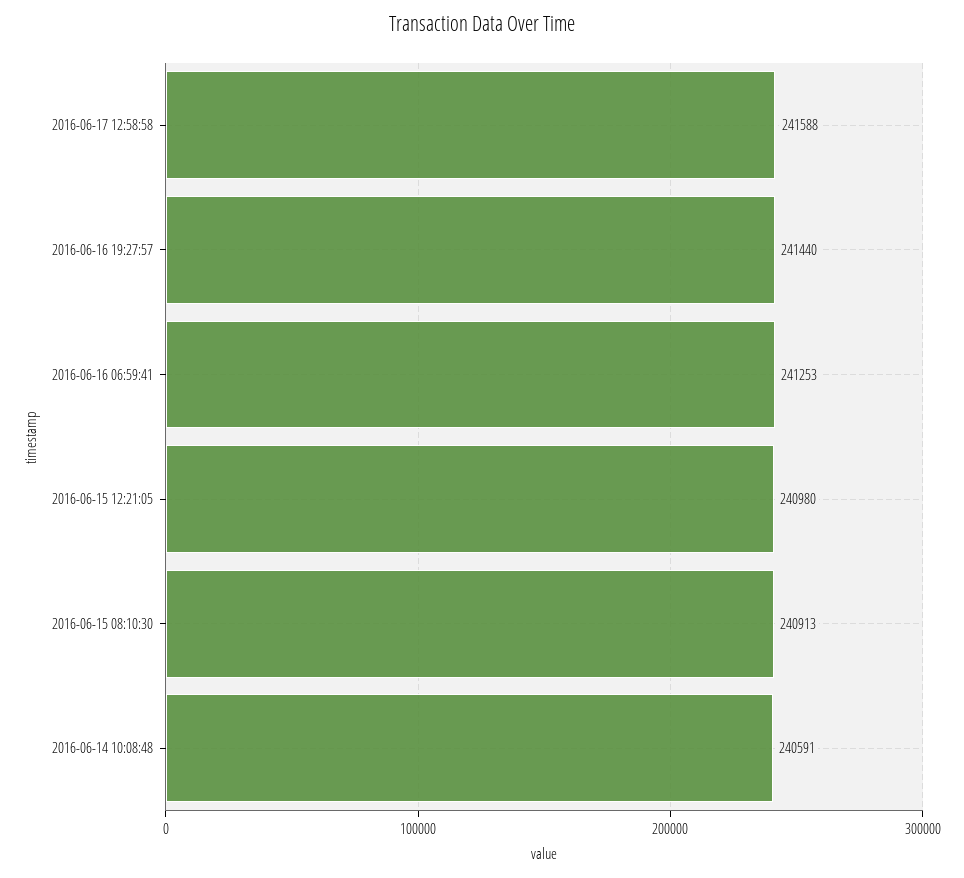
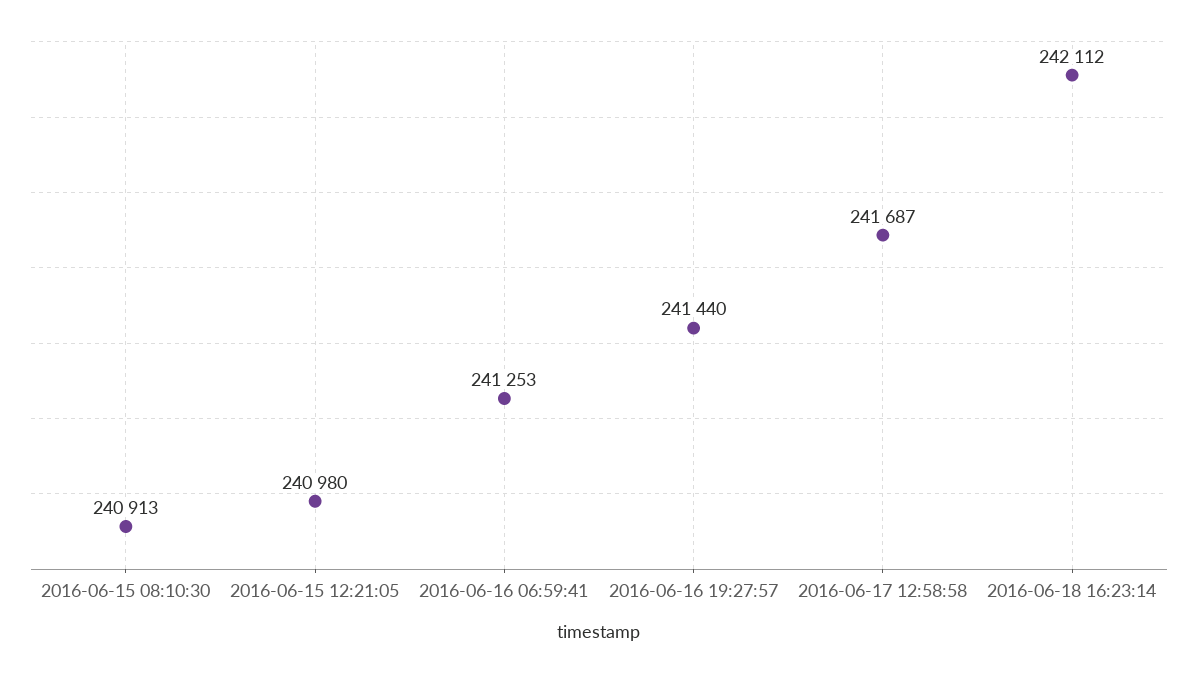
2016-06-17 12:58:58: 241588 -> 241687
2016-06-14 10:08:48: 240591 -> none
2016-06-18 16:23:14: none -> 242112

